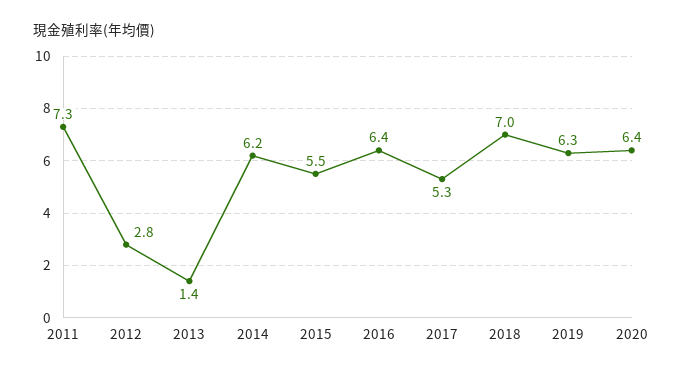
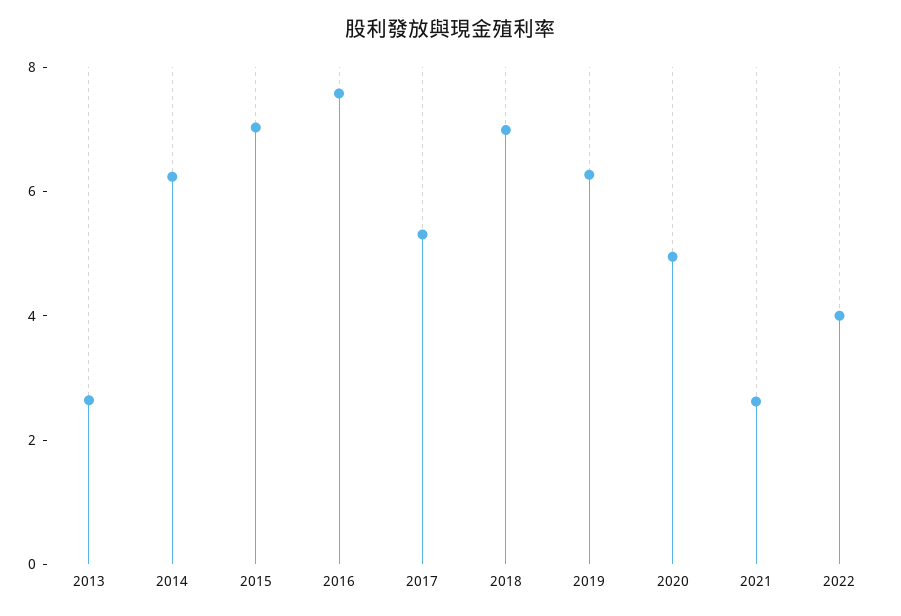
2011: 7.3 -> none
2012: 2.8 -> none
2013: 1.4 -> 2.5
2015: 5.5 -> 7
2016: 6.4 -> 7.5
2020: 6.4 -> 5
2021: none -> 2.5
2022: none -> 4

